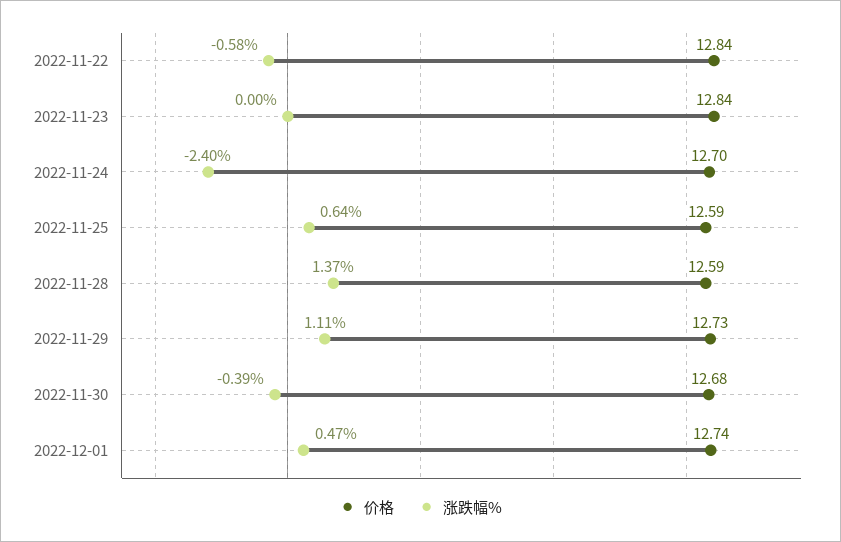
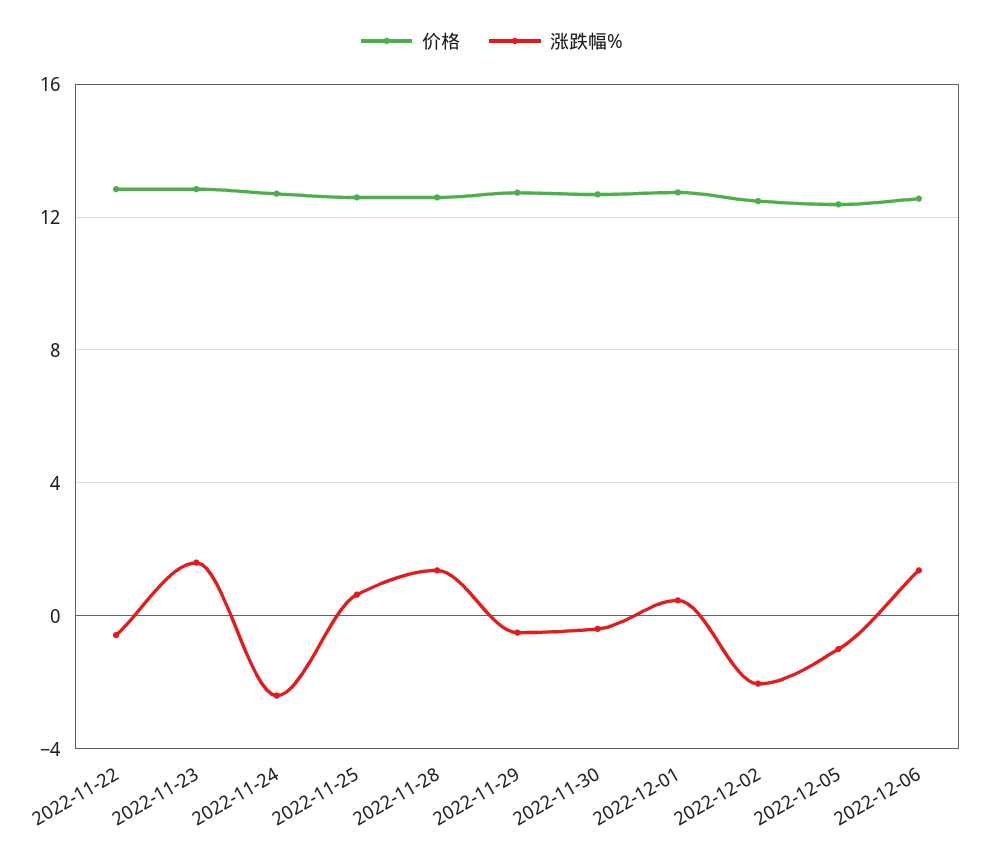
涨跌幅%, 2022-11-23: 0 -> 1.5
涨跌幅%, 2022-11-29: 1.11 -> -0.5
价格, 2022-12-02: none -> 12.5
涨跌幅%, 2022-12-02: none -> -2
价格, 2022-12-05: none -> 12.5
涨跌幅%, 2022-12-05: none -> -1
价格, 2022-12-06: none -> 12.5
涨跌幅%, 2022-12-06: none -> 1.5

